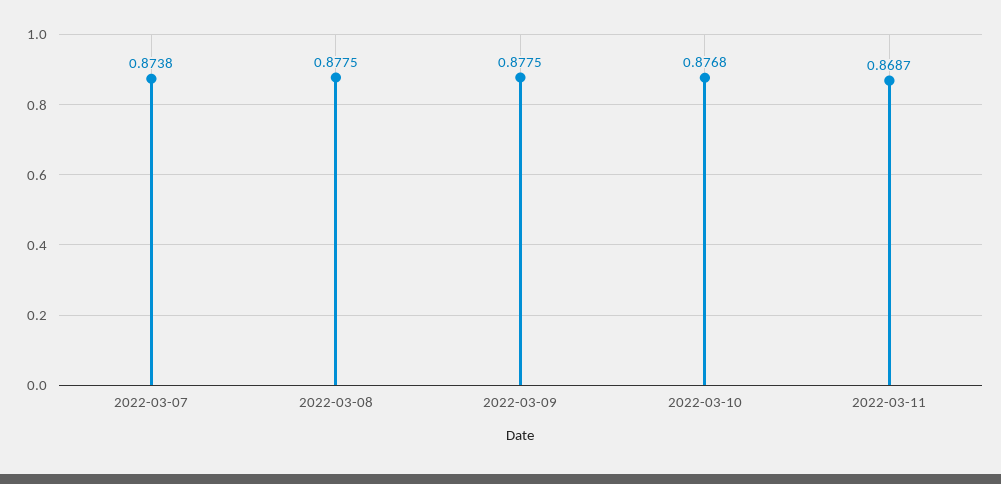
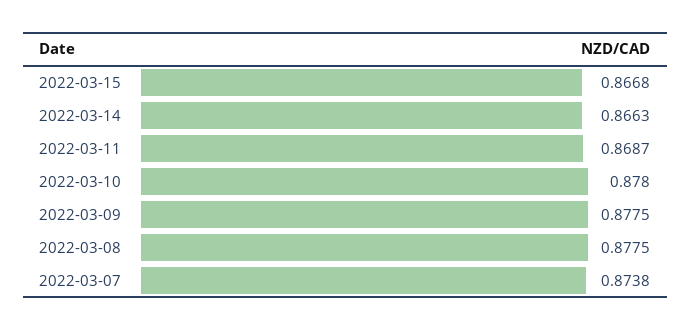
2022-03-10: 0.8768 -> 0.878
2022-03-15: none -> 0.8668
2022-03-14: none -> 0.8663

